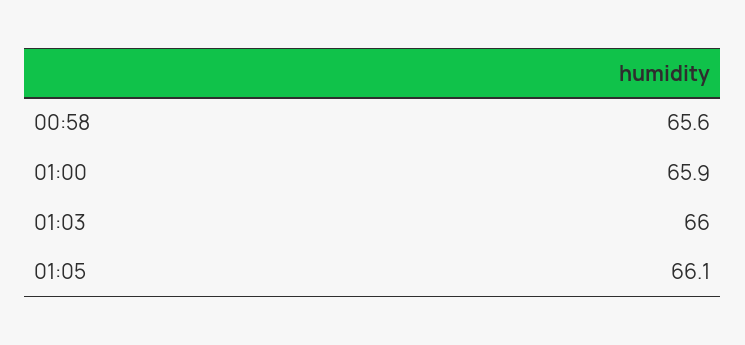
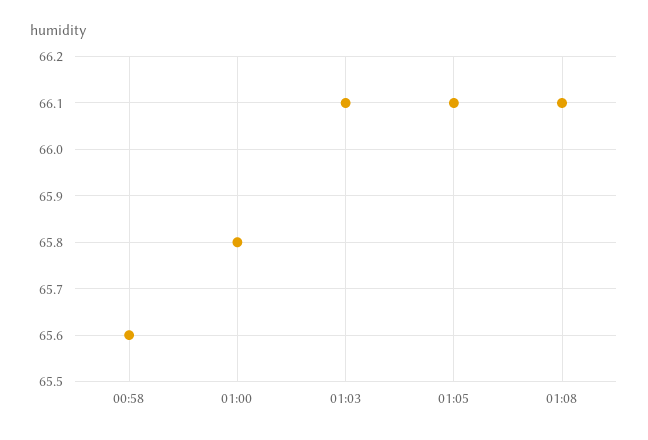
01:00: 65.9 -> 65.8
01:03: 66 -> 66.1
01:08: none -> 66.1

